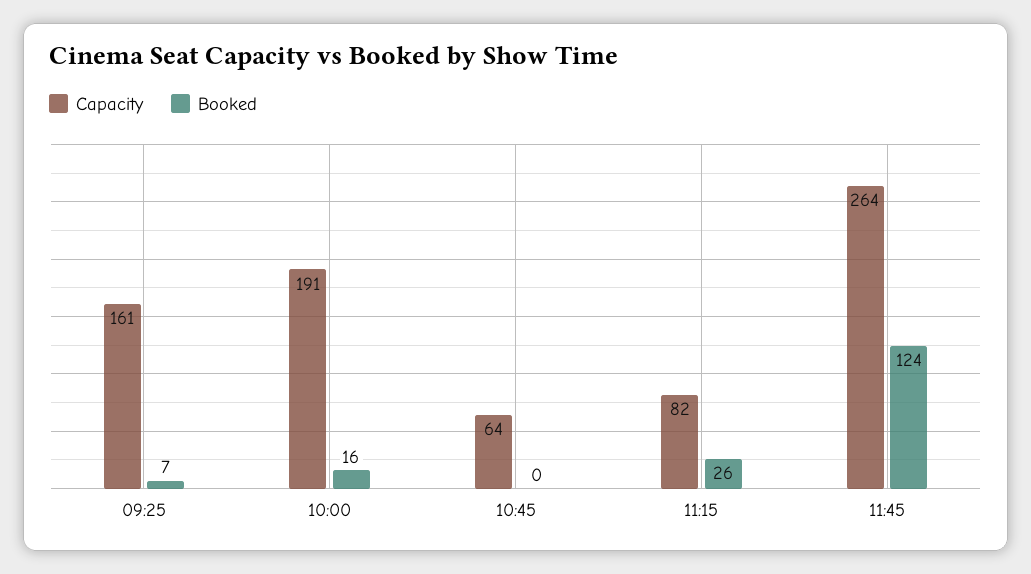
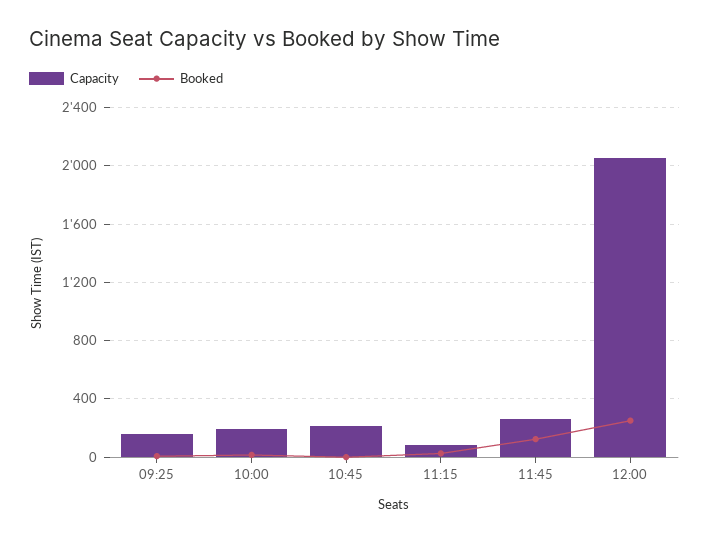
Capacity, 10:45: 64 -> 200
Capacity, 12:00: none -> 2050
Booked, 12:00: none -> 250

